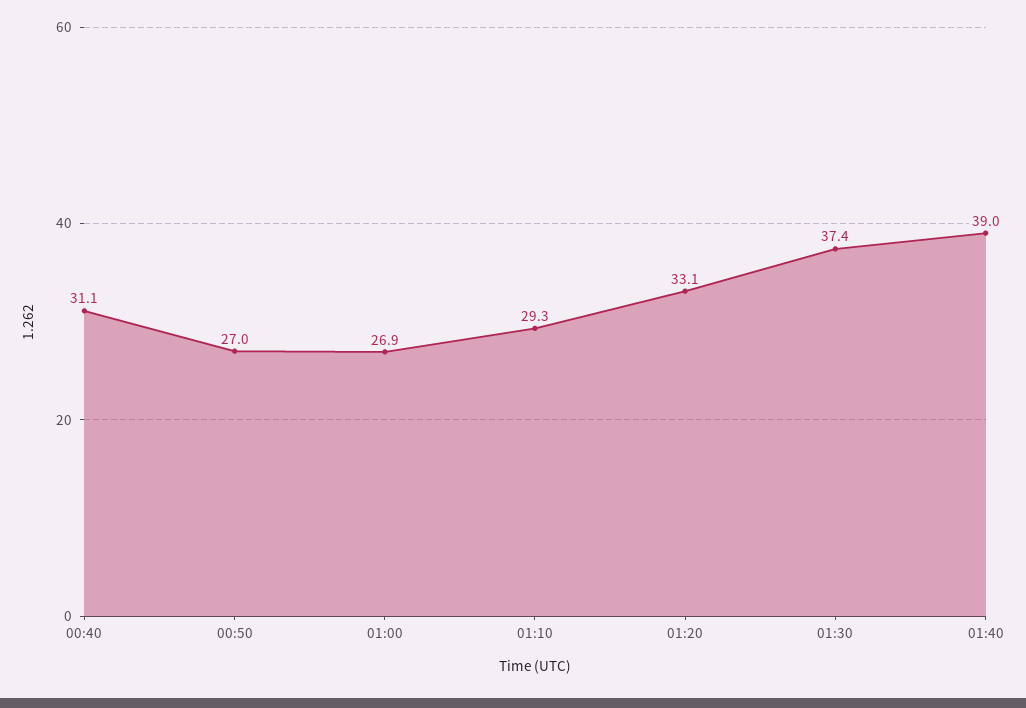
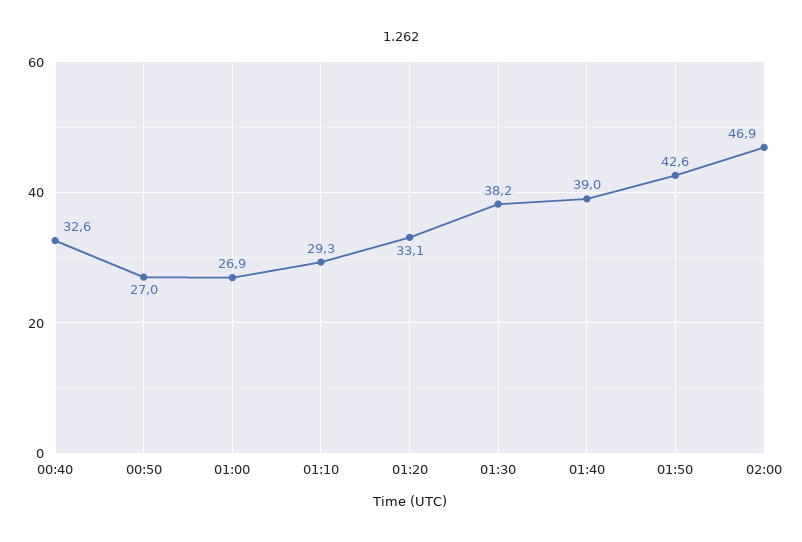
00:40: 31.1 -> 32.6
01:30: 37.4 -> 38.2
01:50: none -> 42.6
02:00: none -> 46.9

